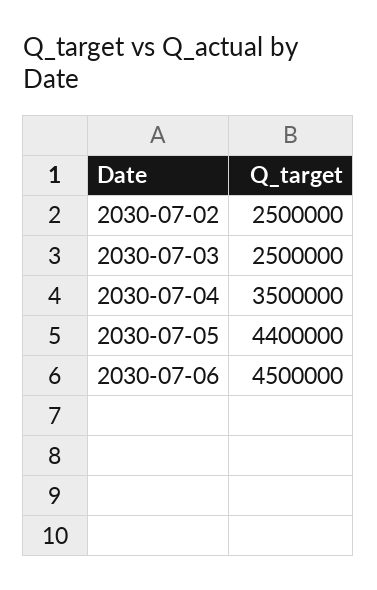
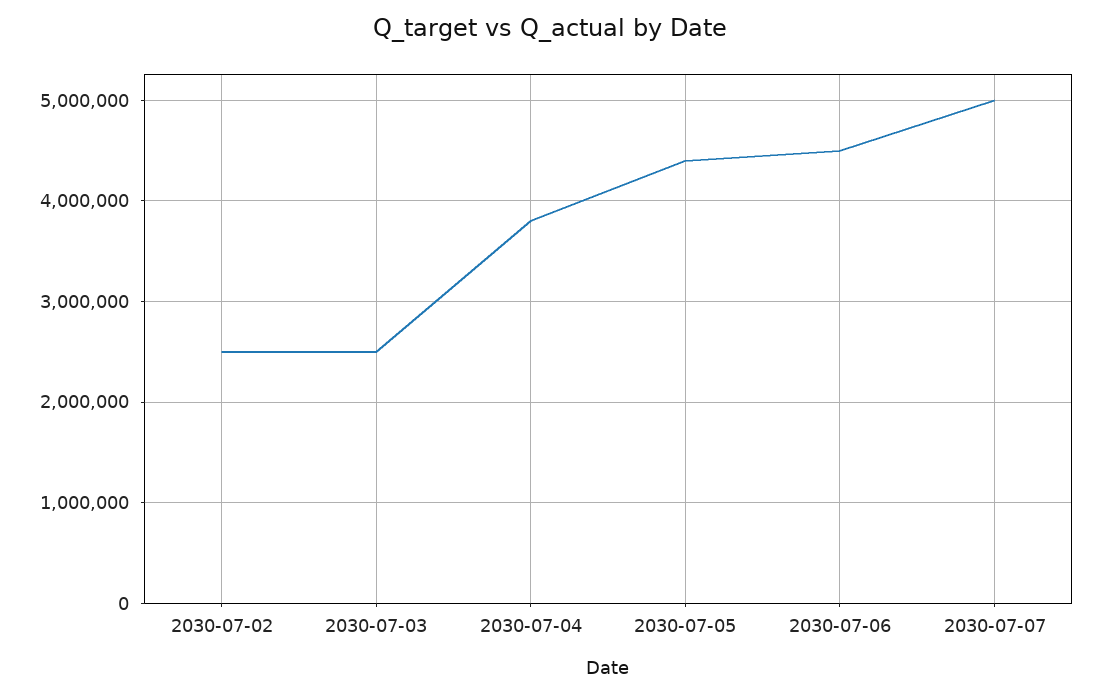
2030-07-04: 3500000 -> 3800000
2030-07-07: none -> 5000000

